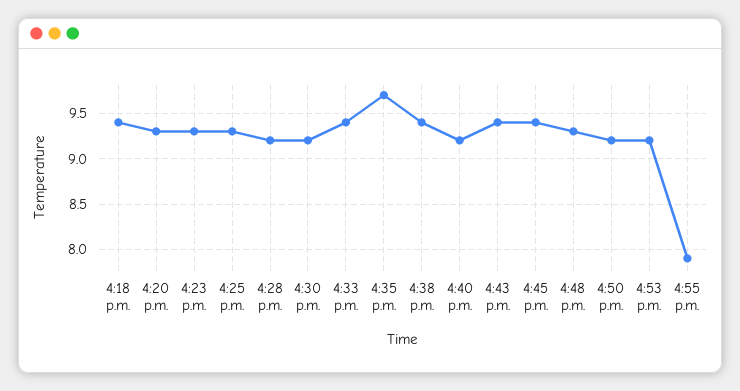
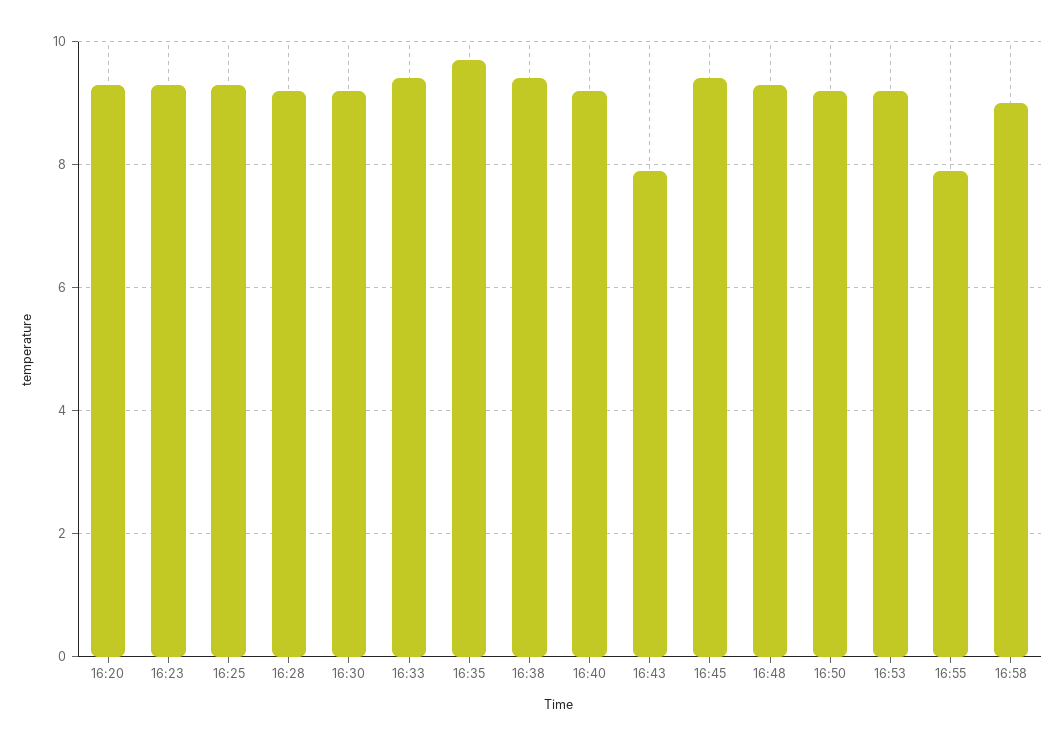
4:18 p.m.: 9.4 -> none
4:43 p.m.: 9.4 -> 8
16:58: none -> 9

